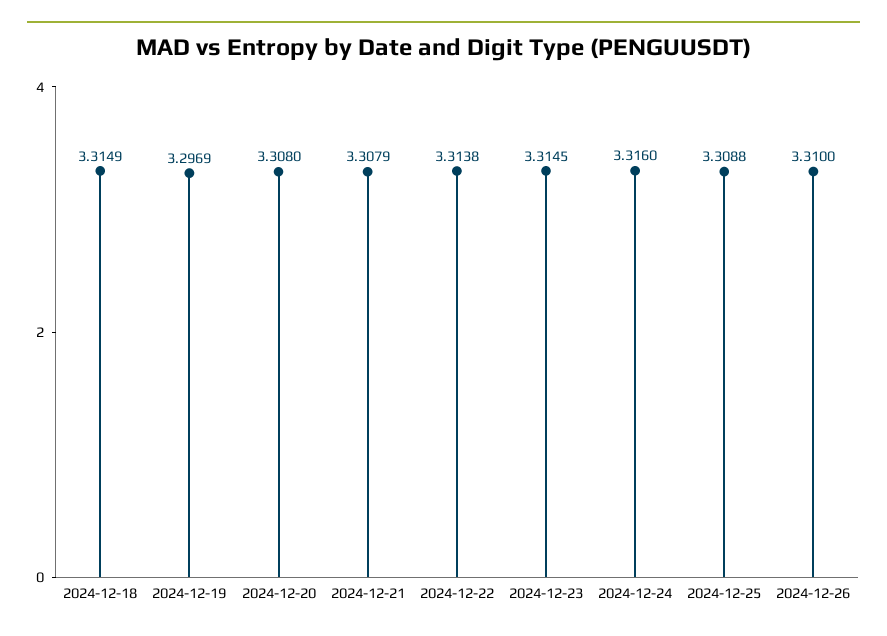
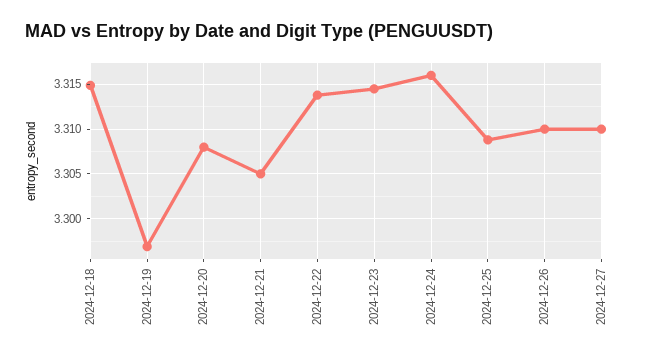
2024-12-21: 3.3079 -> 3.305
2024-12-27: none -> 3.31

